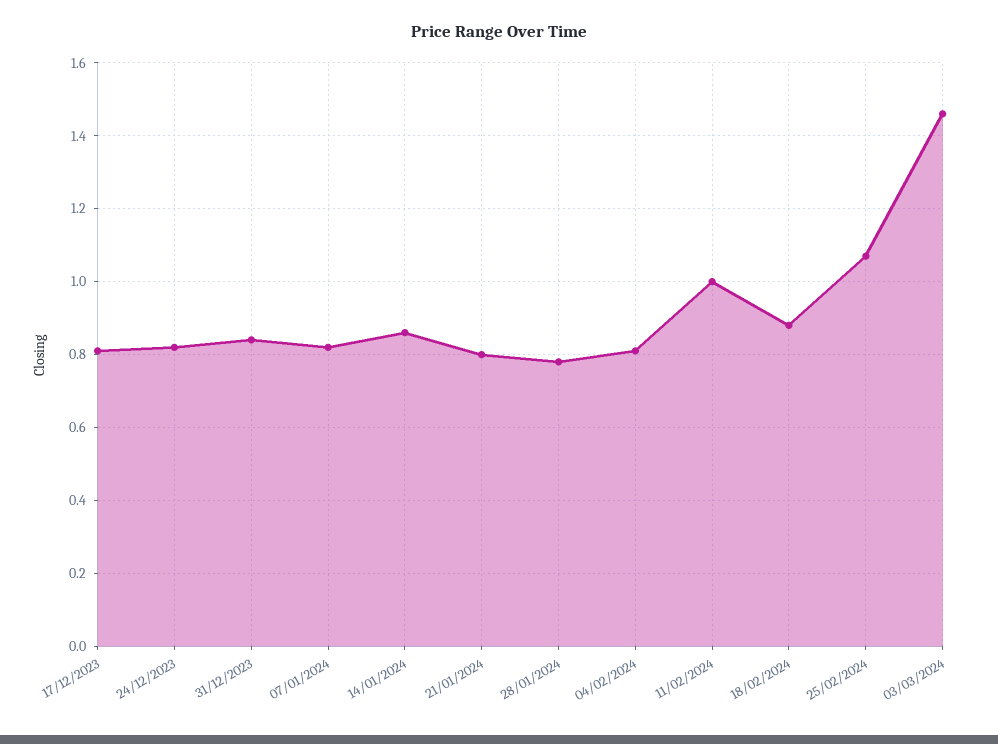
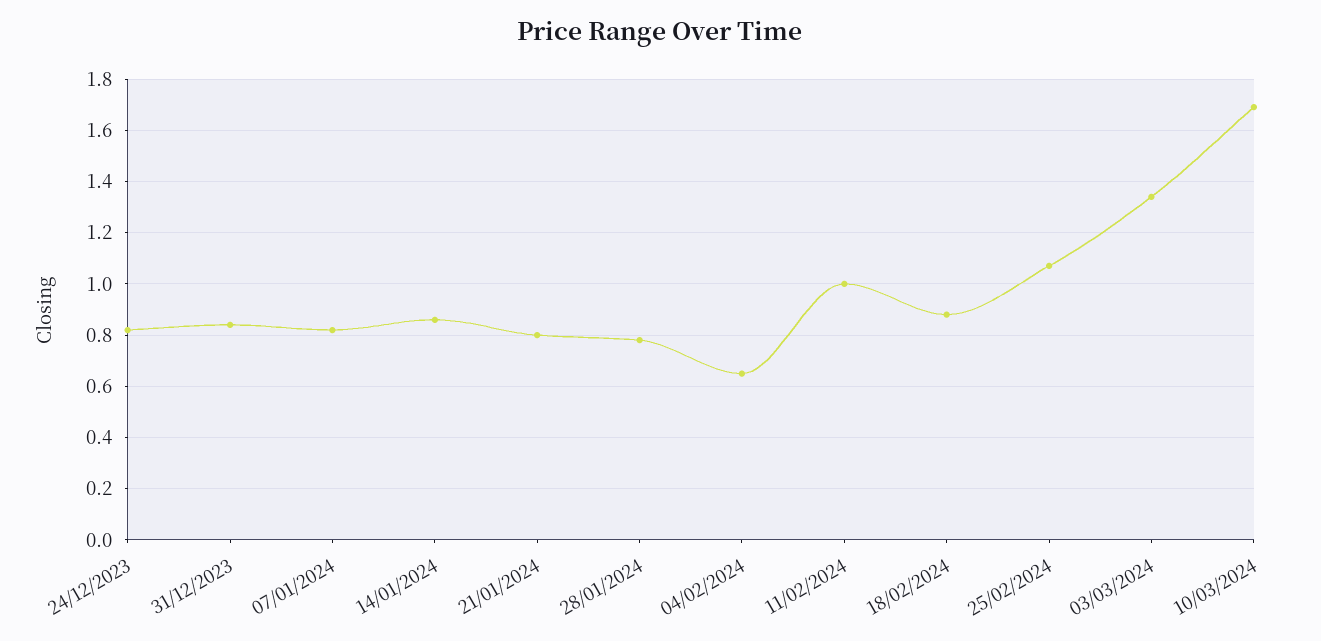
17/12/2023: 0.8 -> none
04/02/2024: 0.8 -> 0.65
03/03/2024: 1.45 -> 1.35
10/03/2024: none -> 1.7

